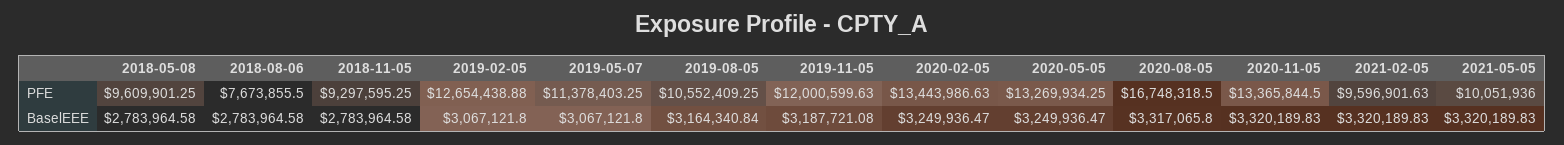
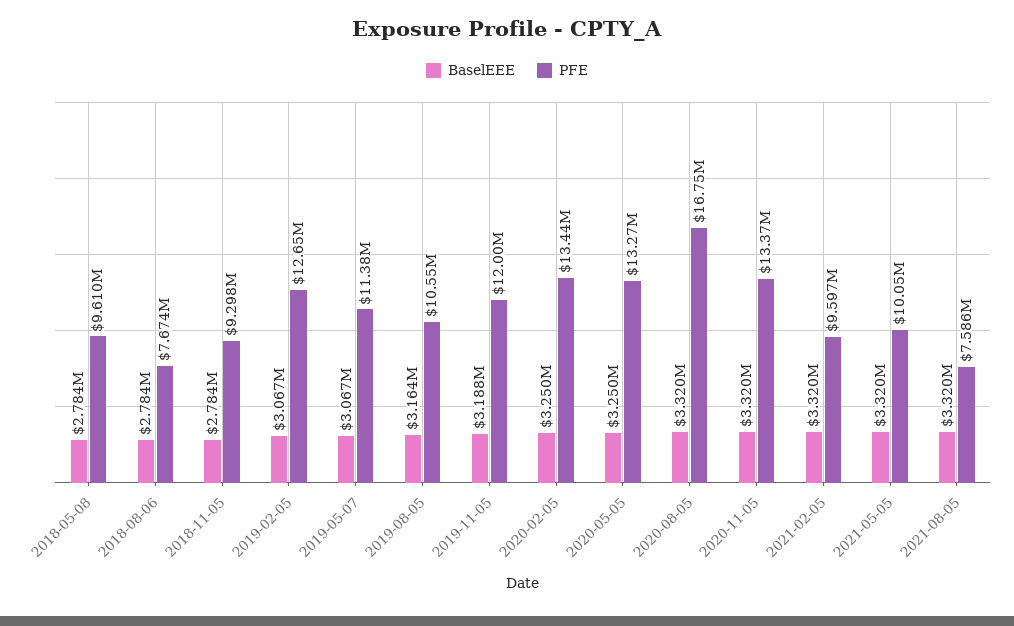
BaselEEE, 2020-08-05: 3317065.8 -> 3320000
BaselEEE, 2021-08-05: none -> 3320000
PFE, 2021-08-05: none -> 7586000

